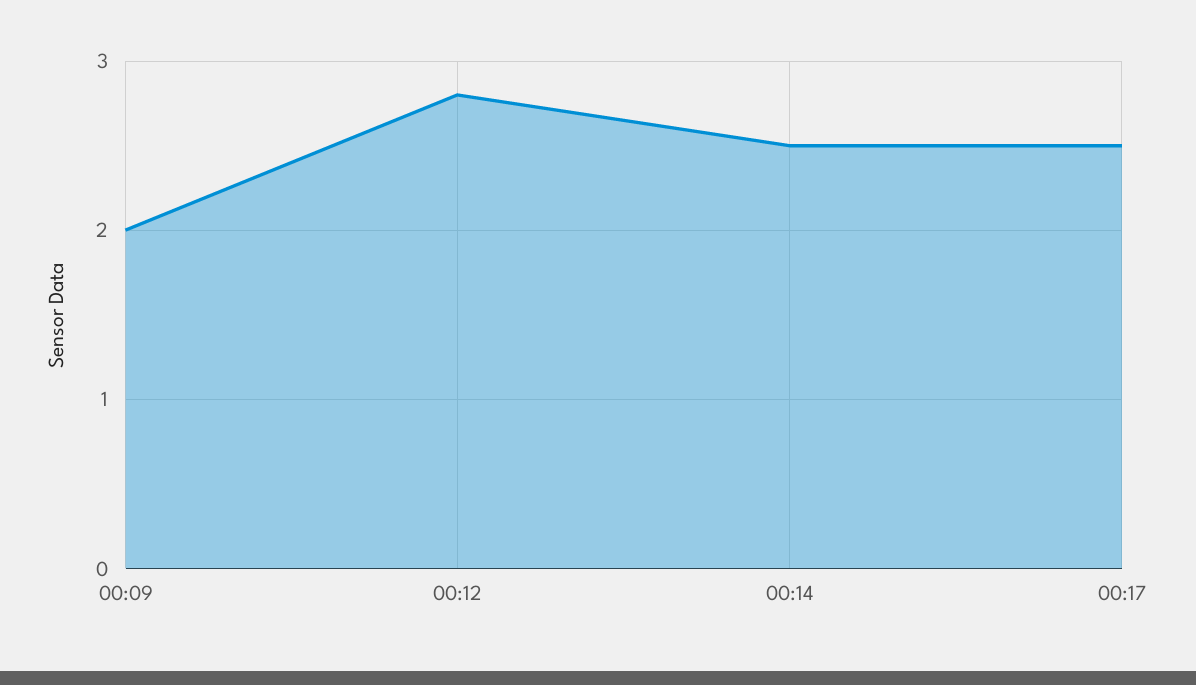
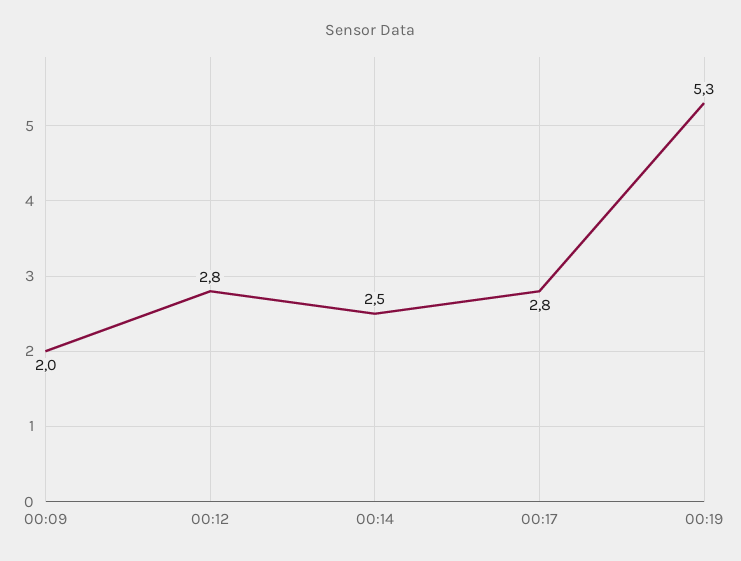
00:17: 2.5 -> 2.8
00:19: none -> 5.3

